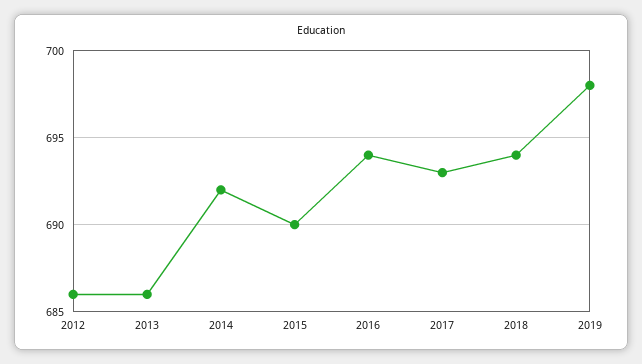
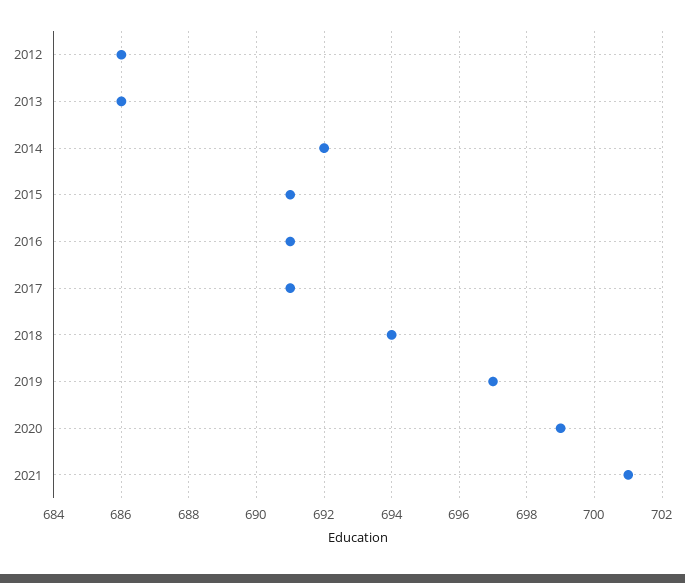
2015: 690 -> 691
2016: 694 -> 691
2017: 693 -> 691
2019: 698 -> 697
2020: none -> 699
2021: none -> 701

